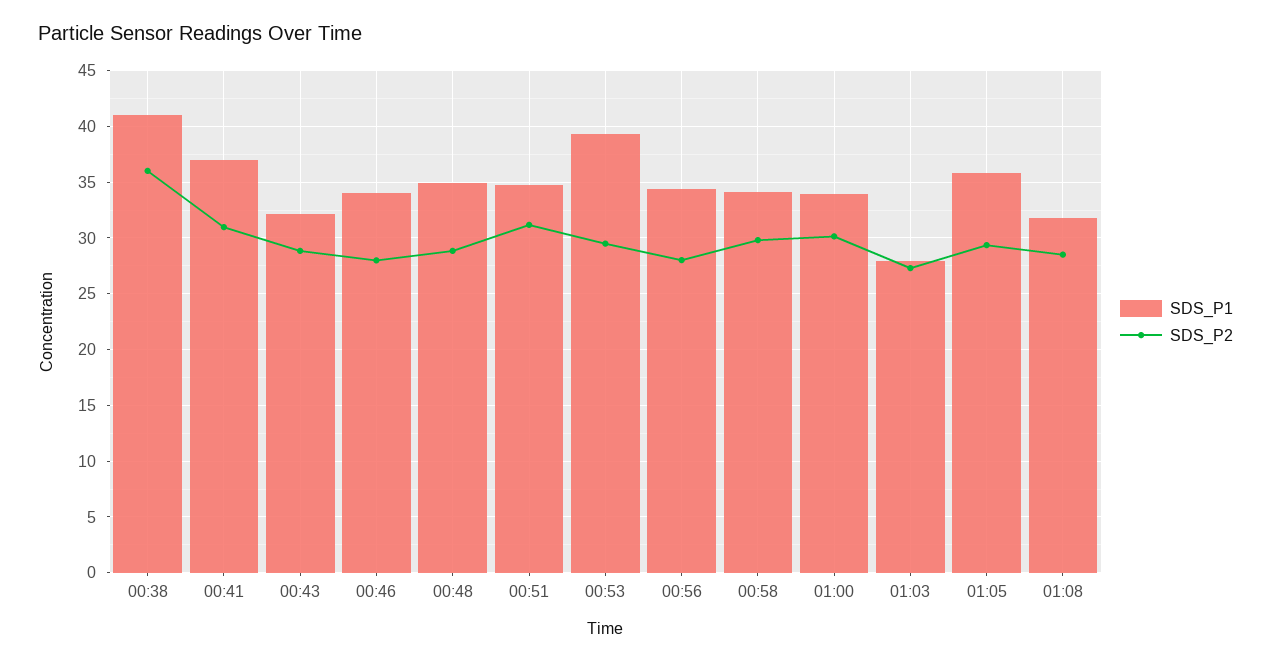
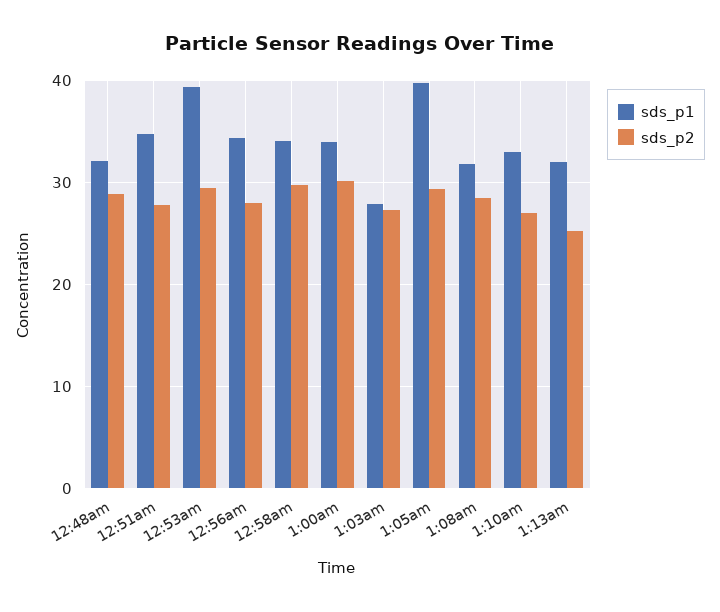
SDS_P1, 00:38: 41 -> none
SDS_P2, 00:38: 36 -> none
SDS_P1, 00:41: 37 -> none
SDS_P2, 00:41: 31 -> none
SDS_P1, 00:43: 32 -> none
SDS_P2, 00:43: 29 -> none
SDS_P1, 00:46: 34 -> none
SDS_P2, 00:46: 28 -> none
SDS_P1, 00:48: 35 -> 32
SDS_P2, 00:51: 31 -> 28
SDS_P1, 01:05: 36 -> 40
SDS_P1, 1:10am: none -> 33
SDS_P2, 1:10am: none -> 27
SDS_P1, 1:13am: none -> 32
SDS_P2, 1:13am: none -> 25

